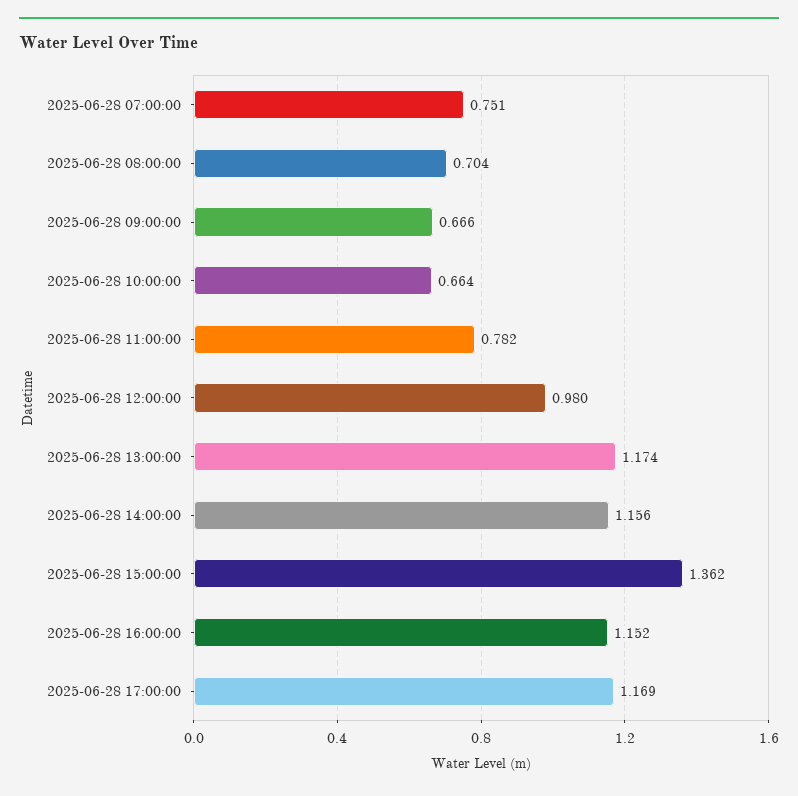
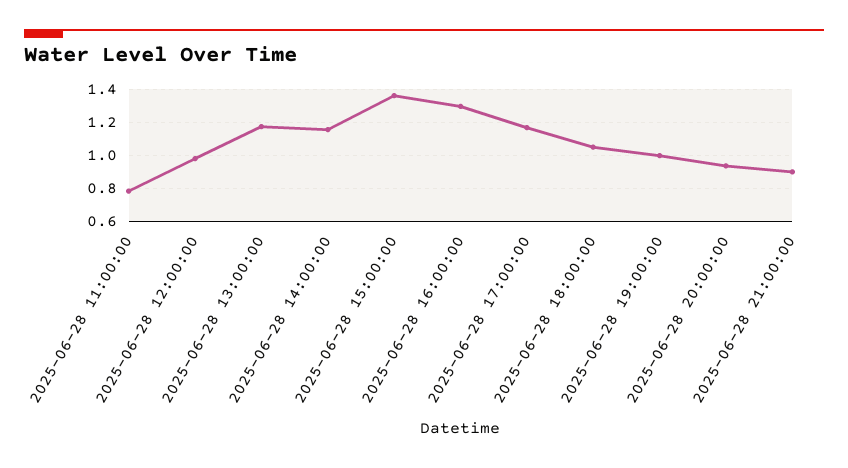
2025-06-28 07:00:00: 0.751 -> none
2025-06-28 08:00:00: 0.704 -> none
2025-06-28 09:00:00: 0.666 -> none
2025-06-28 10:00:00: 0.664 -> none
2025-06-28 16:00:00: 1.152 -> 1.3
2025-06-28 18:00:00: none -> 1.05
2025-06-28 19:00:00: none -> 1
2025-06-28 20:00:00: none -> 0.95
2025-06-28 21:00:00: none -> 0.9

